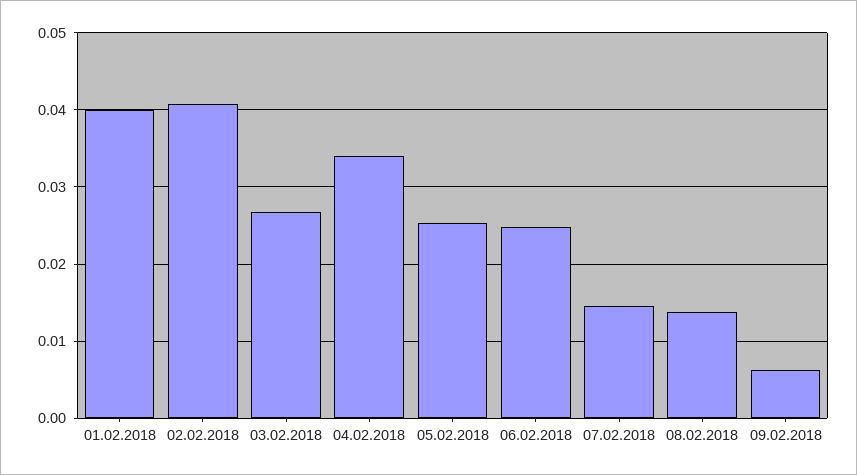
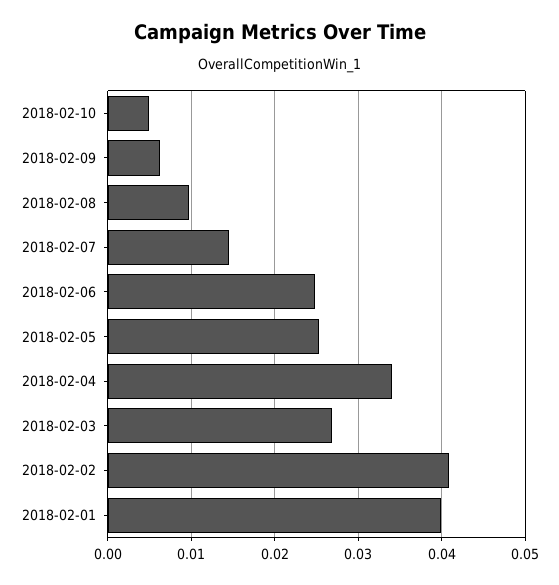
08.02.2018: 0.014 -> 0.01
2018-02-10: none -> 0.005

